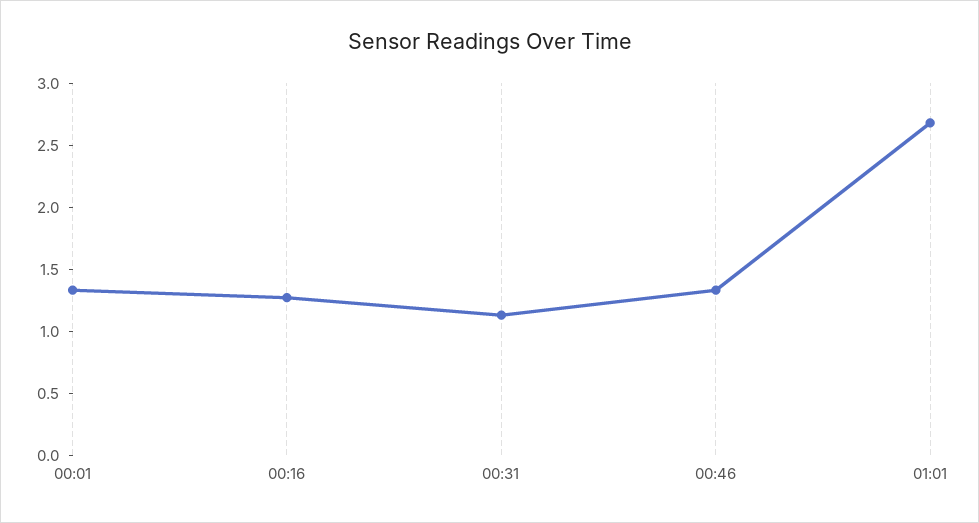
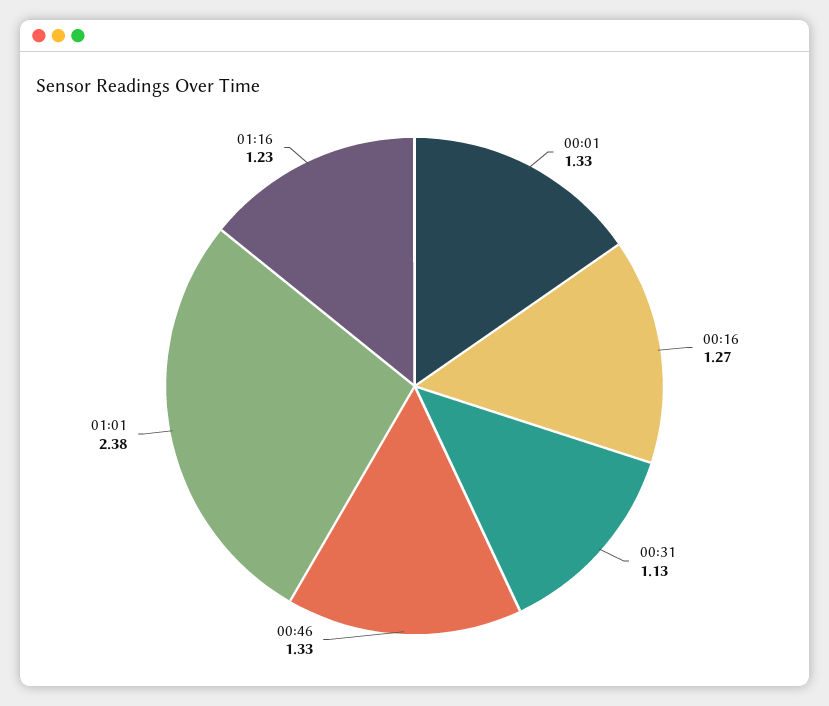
01:01: 2.7 -> 2.38
01:16: none -> 1.23

